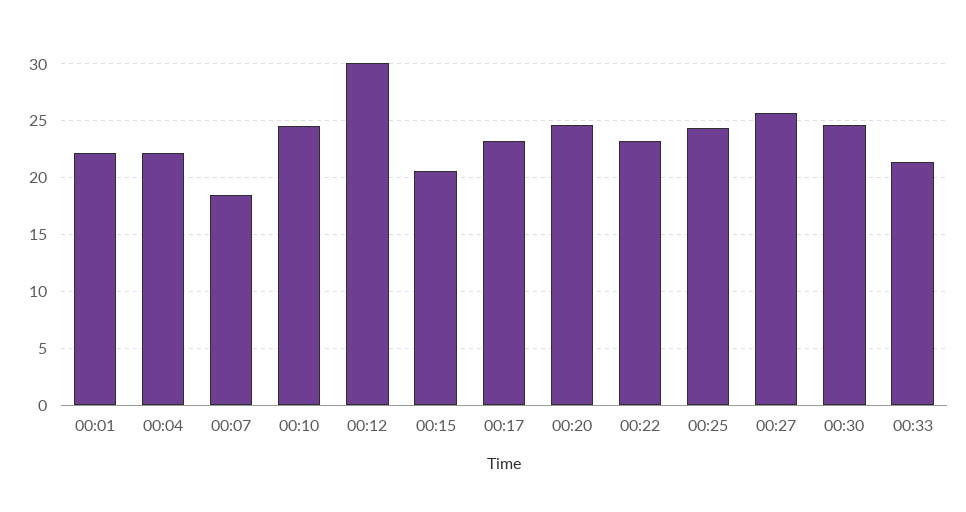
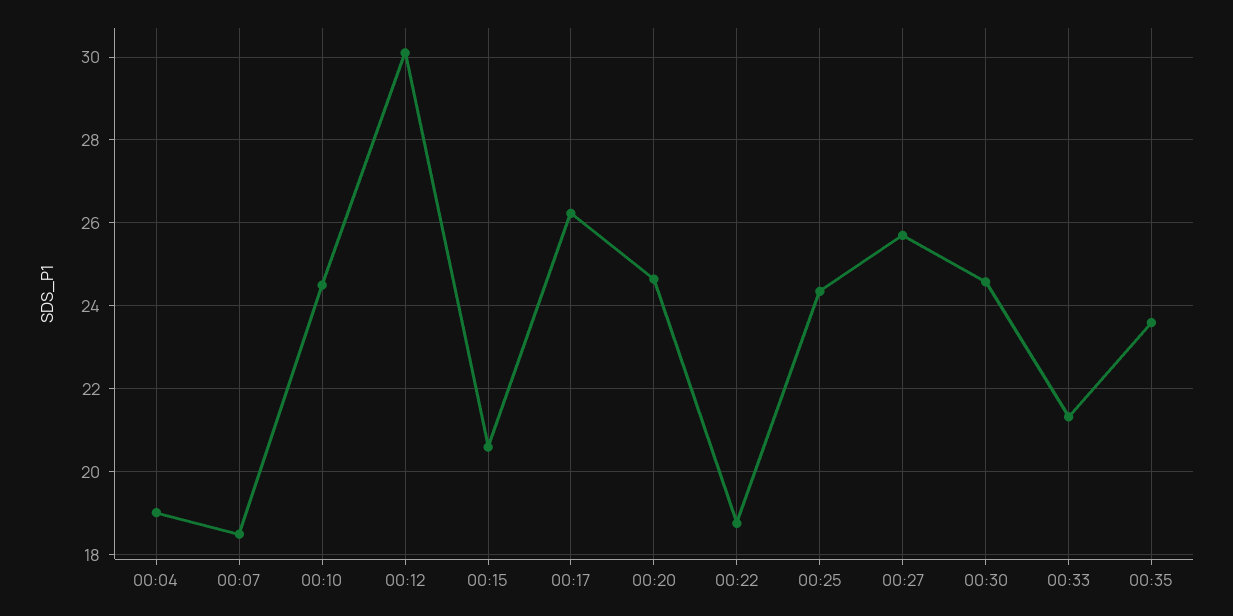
00:01: 22 -> none
00:04: 22 -> 19
00:17: 23 -> 26.2
00:22: 23 -> 18.8
00:35: none -> 23.6

